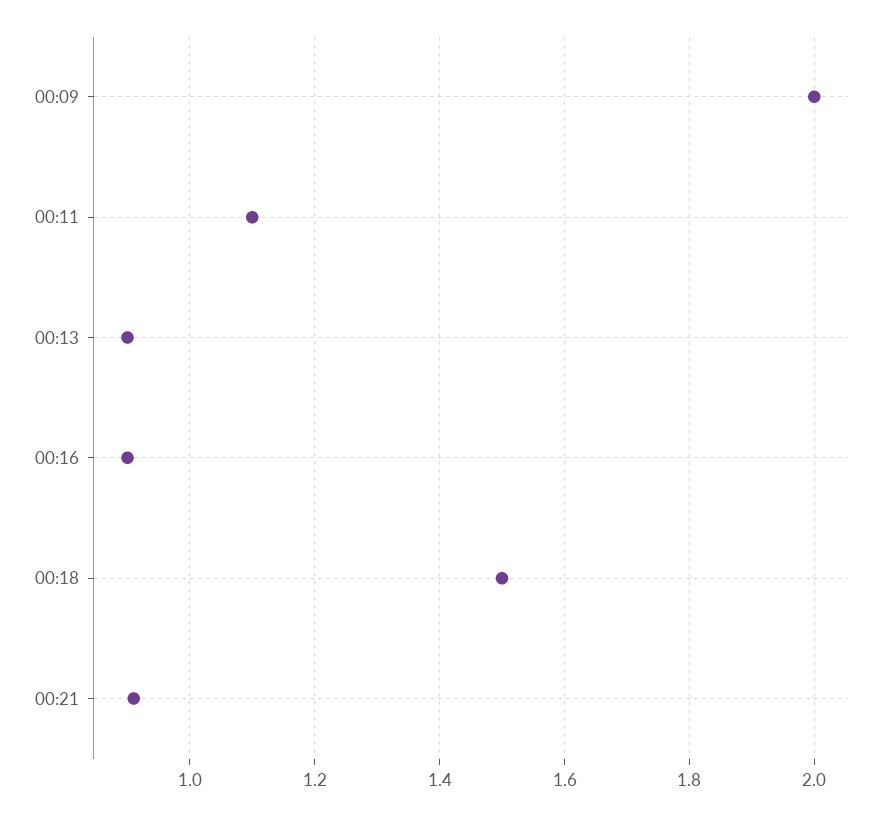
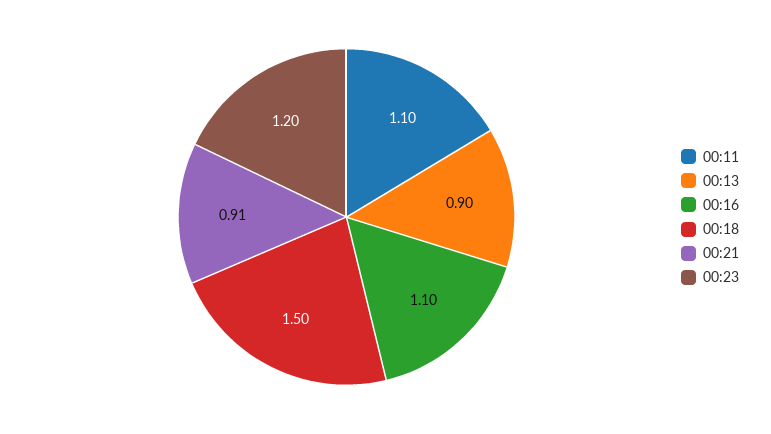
00:09: 2 -> none
00:16: 0.9 -> 1.1
00:23: none -> 1.2

